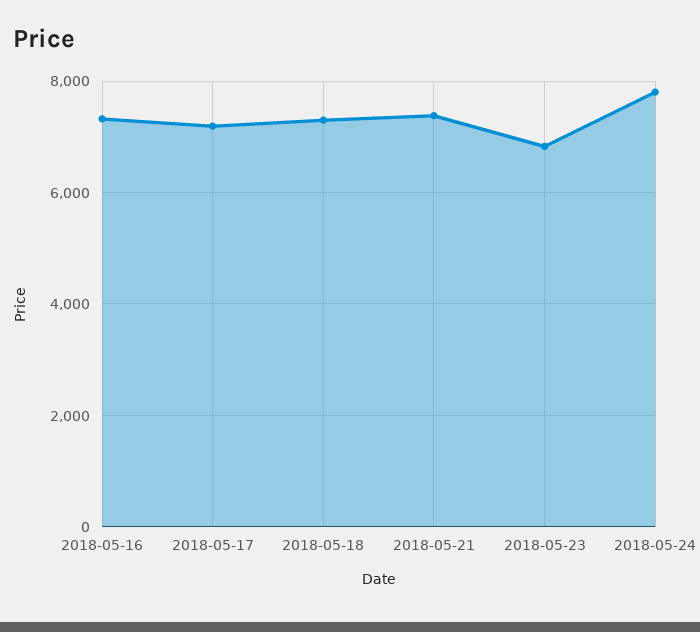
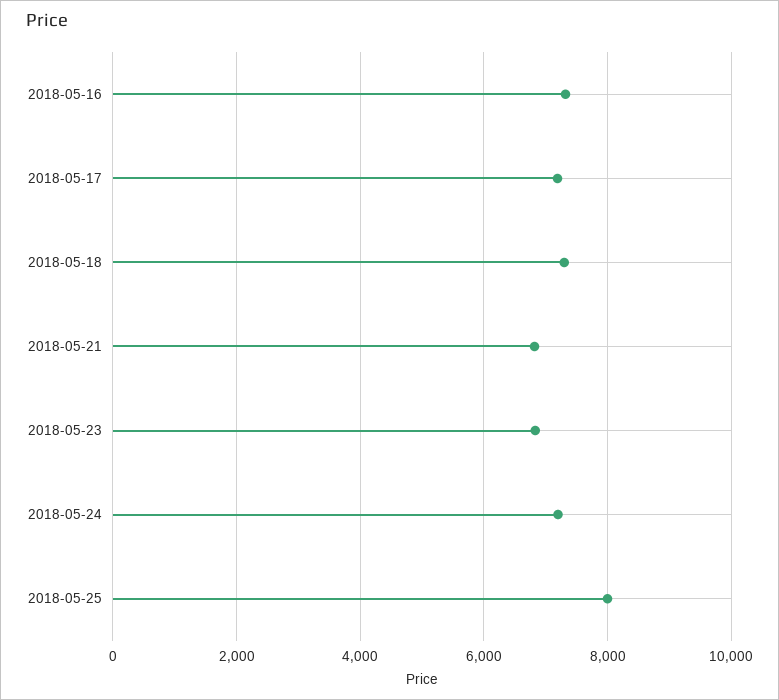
2018-05-21: 7400 -> 6800
2018-05-24: 7800 -> 7200
2018-05-25: none -> 8000

